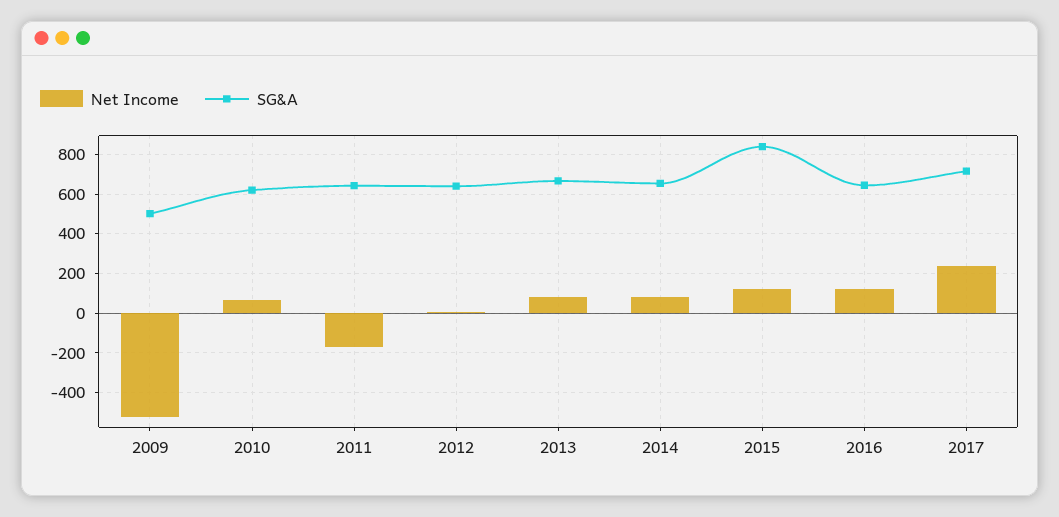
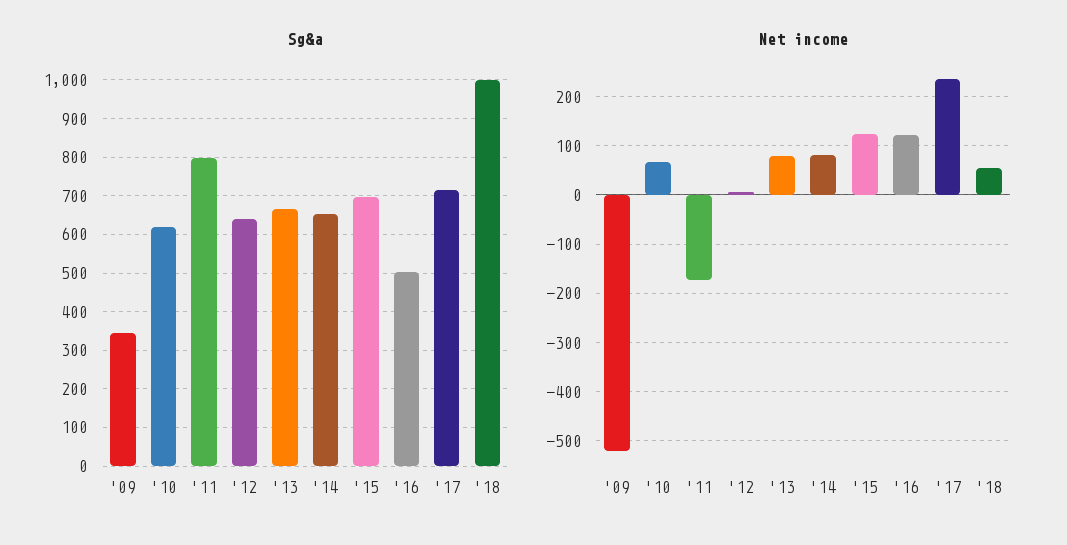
SG&A, 2009: 500 -> 340
SG&A, 2011: 650 -> 800
SG&A, 2015: 850 -> 700
SG&A, 2016: 650 -> 500
SG&A, '18: none -> 1000
Net Income, '18: none -> 60

